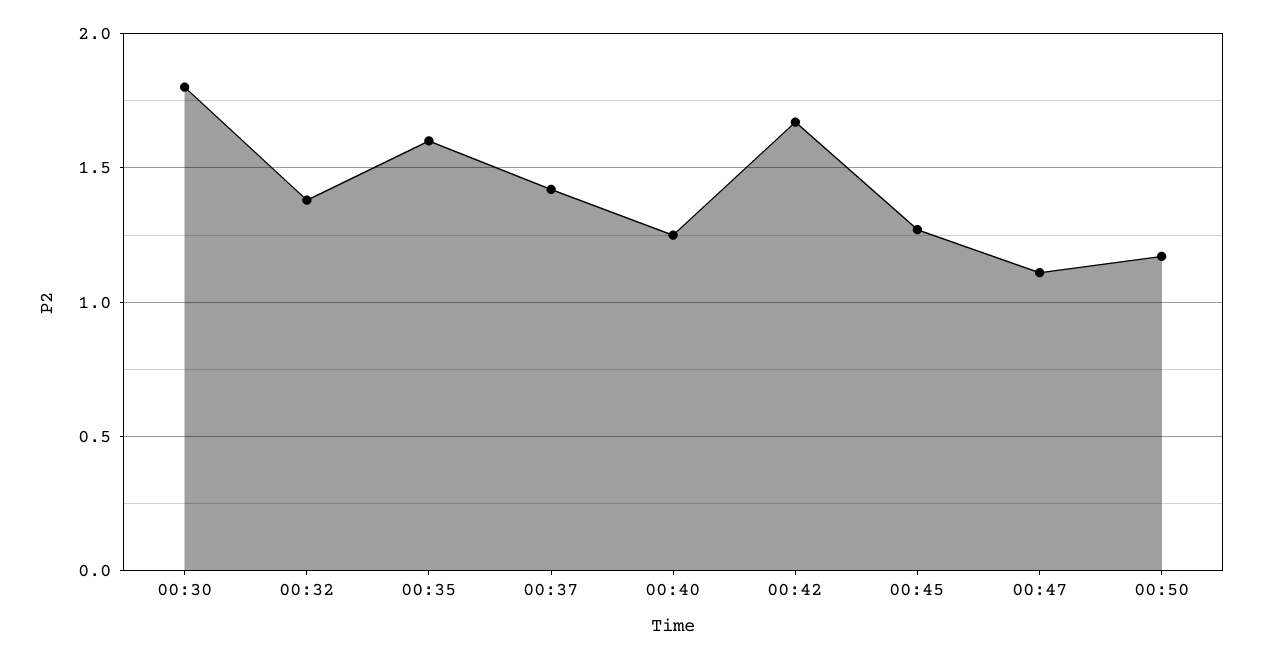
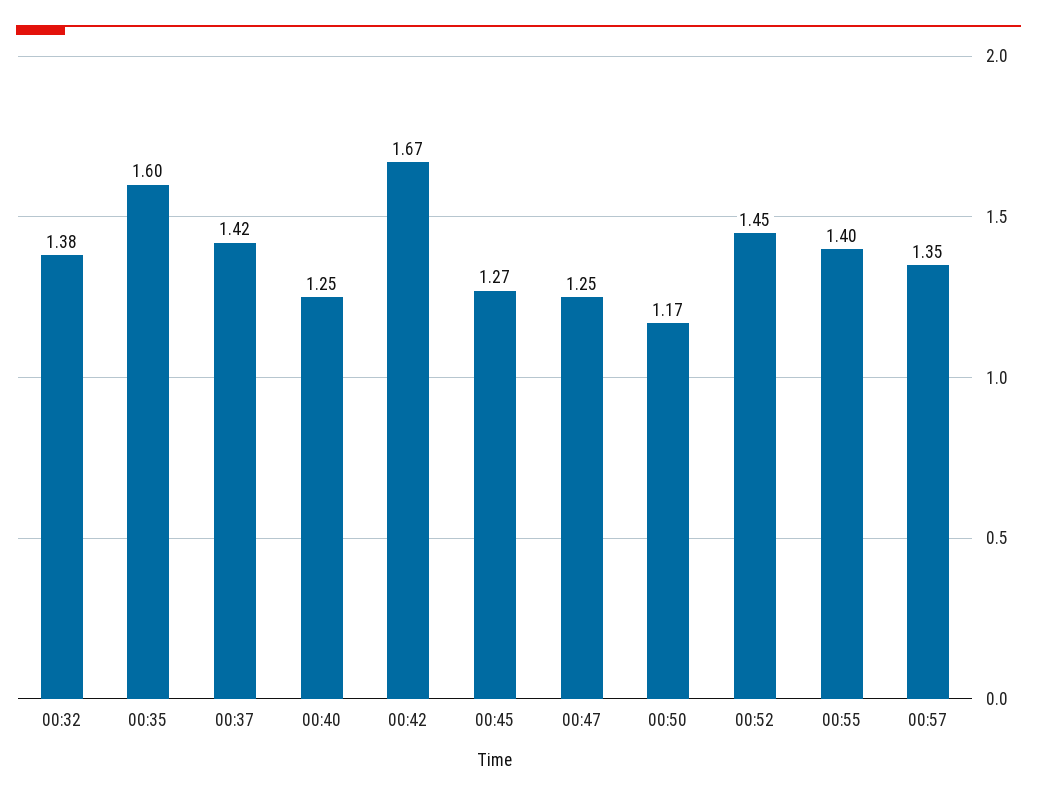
00:30: 1.8 -> none
00:47: 1.1 -> 1.25
00:52: none -> 1.45
00:55: none -> 1.4
00:57: none -> 1.35

